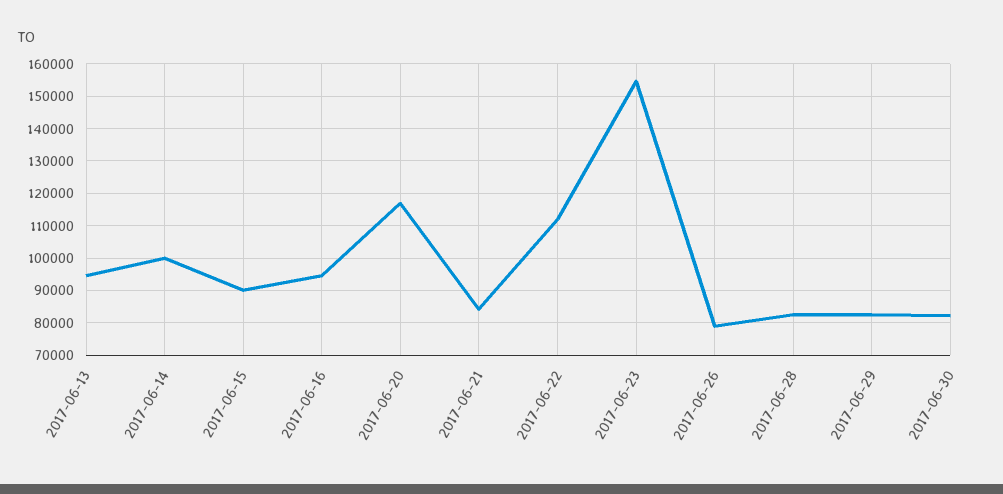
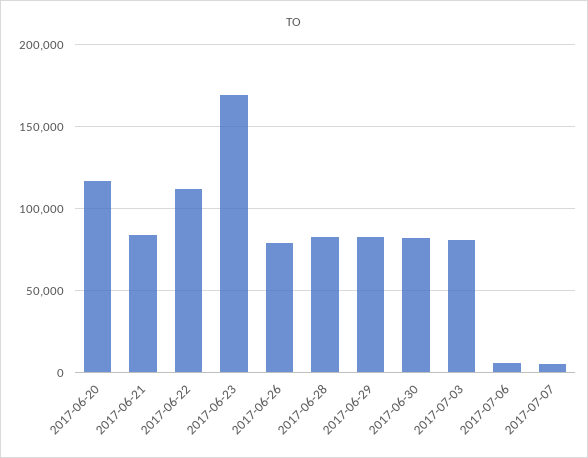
2017-06-13: 94000 -> none
2017-06-14: 100000 -> none
2017-06-15: 90000 -> none
2017-06-16: 94000 -> none
2017-06-23: 154000 -> 170000
2017-07-03: none -> 80000
2017-07-06: none -> 5000
2017-07-07: none -> 5000

